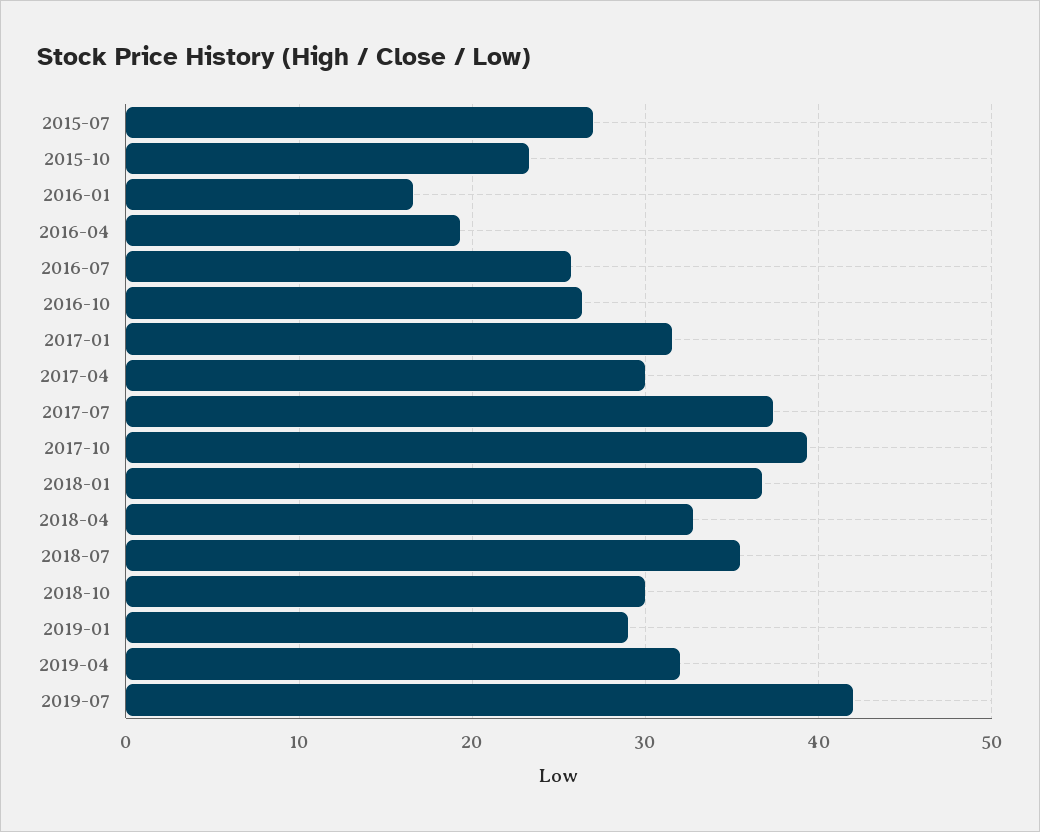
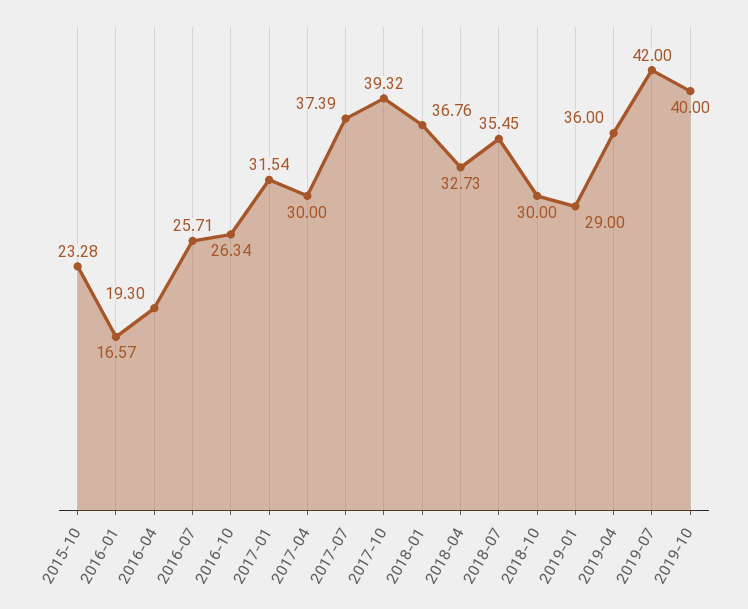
2015-07: 27 -> none
2019-04: 32 -> 36
2019-10: none -> 40

